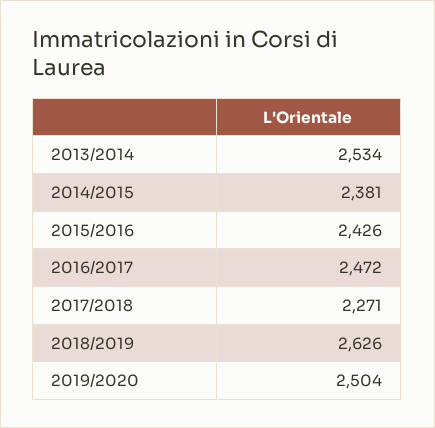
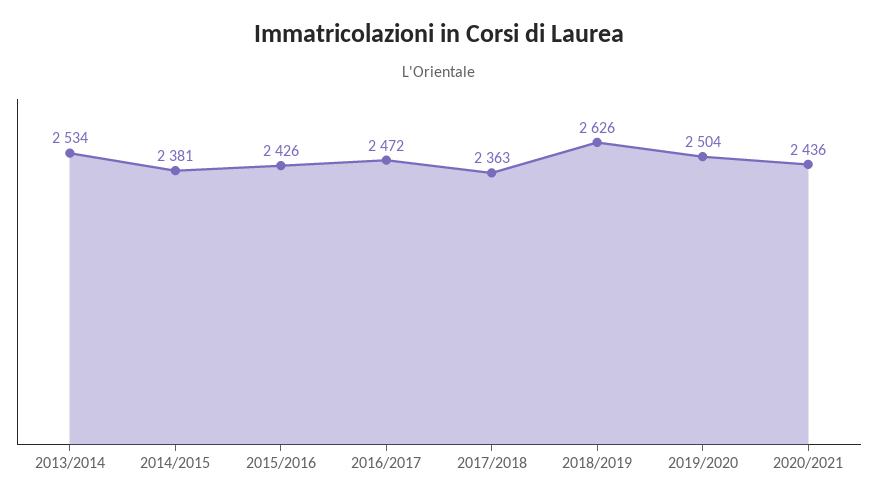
2017/2018: 2271 -> 2363
2020/2021: none -> 2436

